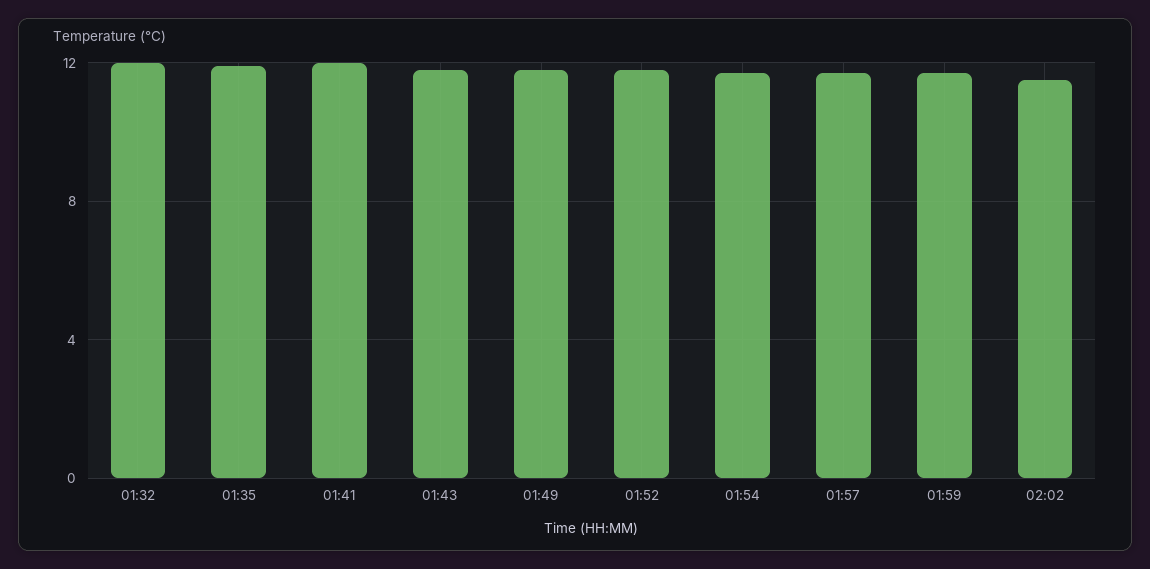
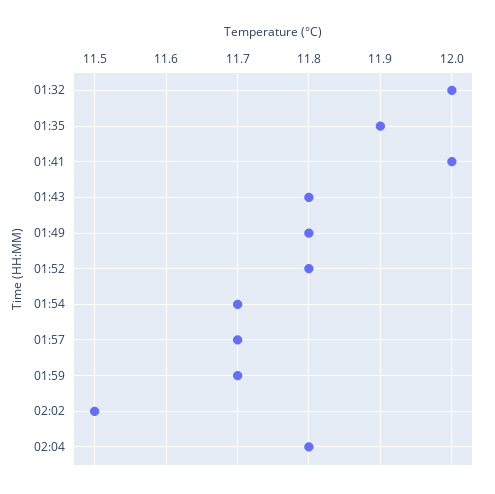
02:04: none -> 11.8

